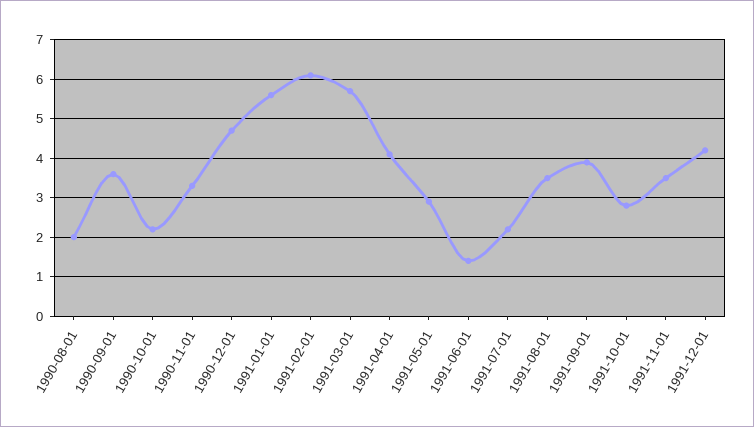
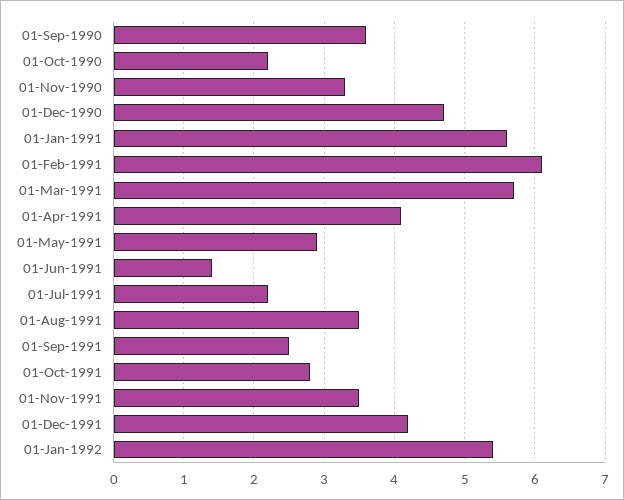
1990-08-01: 2 -> none
1991-09-01: 4 -> 2.5
01-Jan-1992: none -> 5.4

